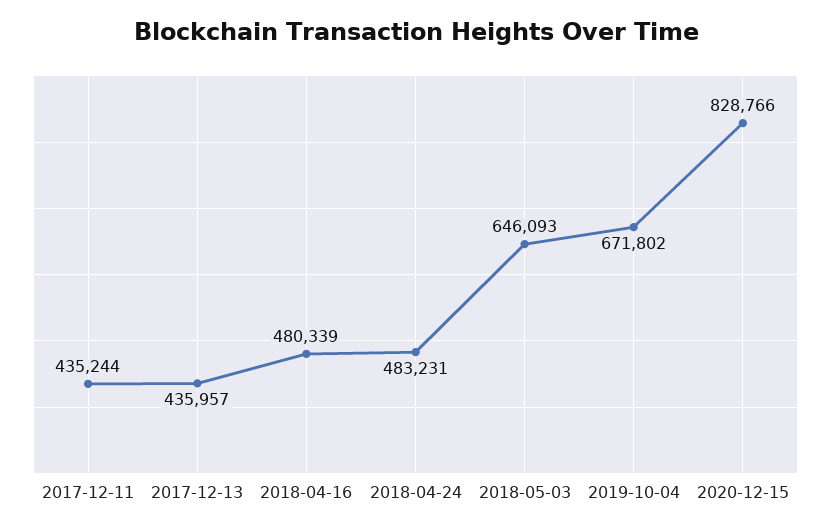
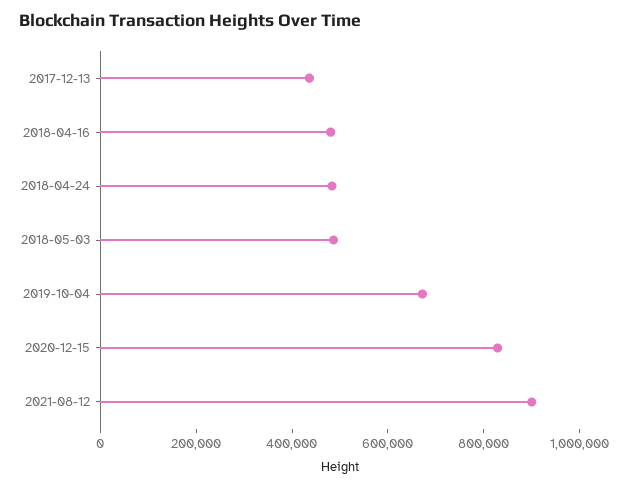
2017-12-11: 435244 -> none
2018-05-03: 646093 -> 500000
2021-08-12: none -> 900000

